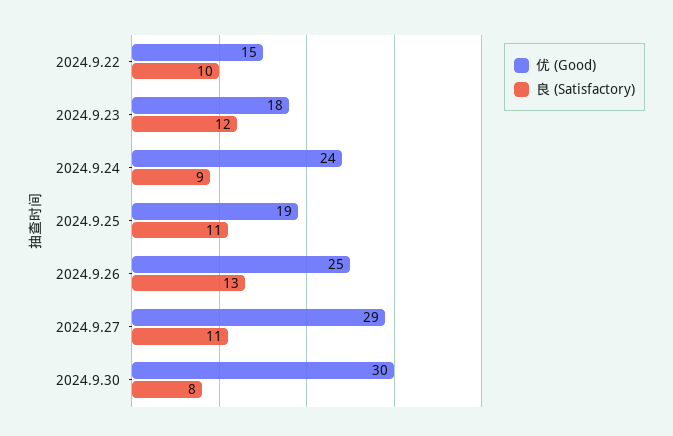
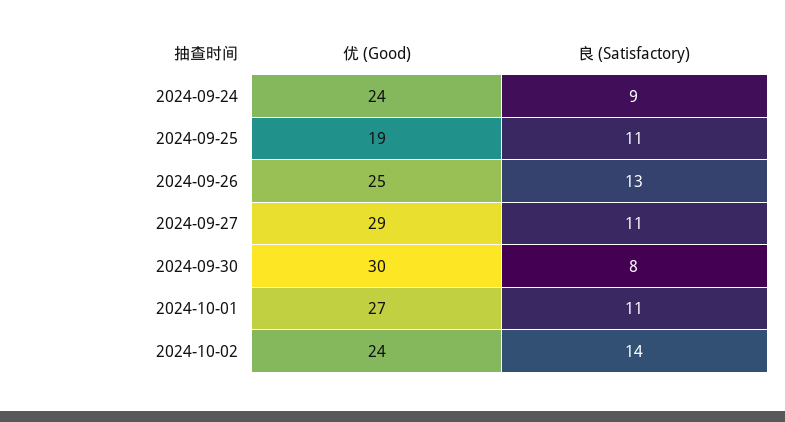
优 (Good), 2024.9.22: 15 -> none
良 (Satisfactory), 2024.9.22: 10 -> none
优 (Good), 2024.9.23: 18 -> none
良 (Satisfactory), 2024.9.23: 12 -> none
优 (Good), 2024-10-01: none -> 27
良 (Satisfactory), 2024-10-01: none -> 11
优 (Good), 2024-10-02: none -> 24
良 (Satisfactory), 2024-10-02: none -> 14

